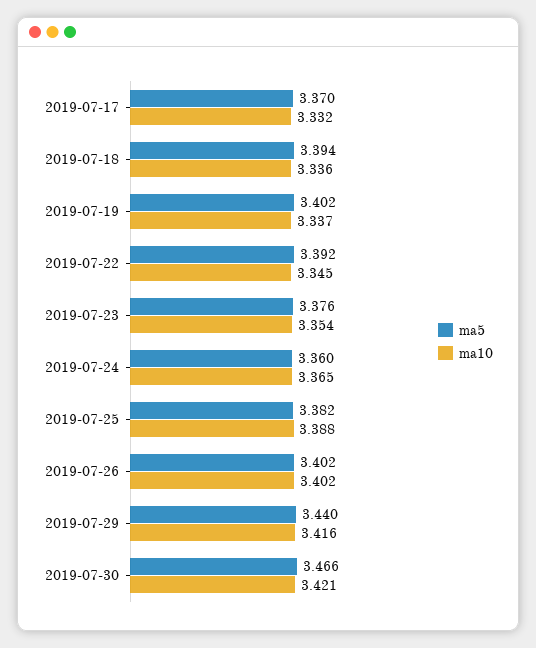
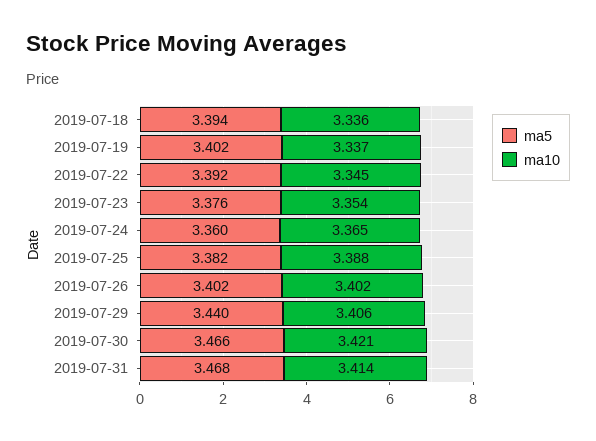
ma5, 2019-07-17: 3.37 -> none
ma10, 2019-07-17: 3.332 -> none
ma10, 2019-07-29: 3.416 -> 3.406
ma5, 2019-07-31: none -> 3.468
ma10, 2019-07-31: none -> 3.414

